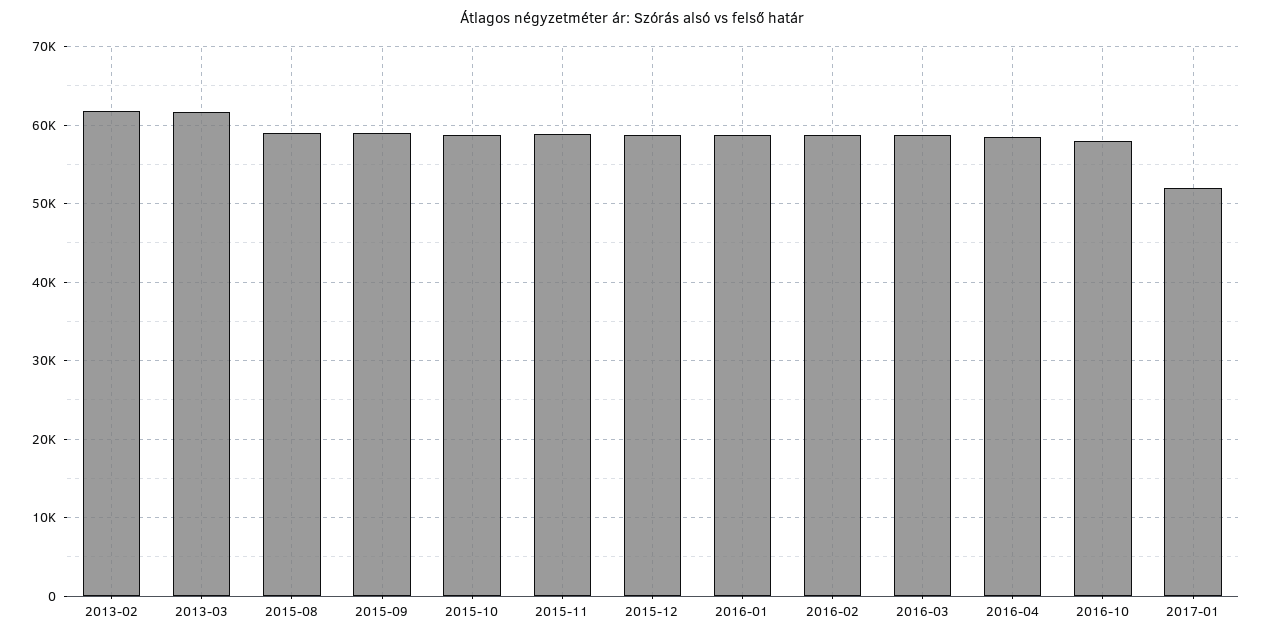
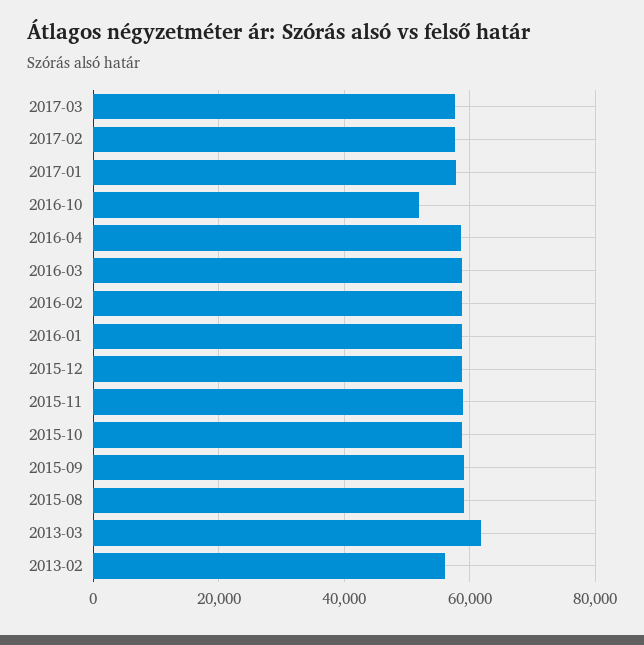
2013-02: 62000 -> 56000
2016-10: 58000 -> 52000
2017-01: 52000 -> 58000
2017-03: none -> 58000
2017-02: none -> 58000

